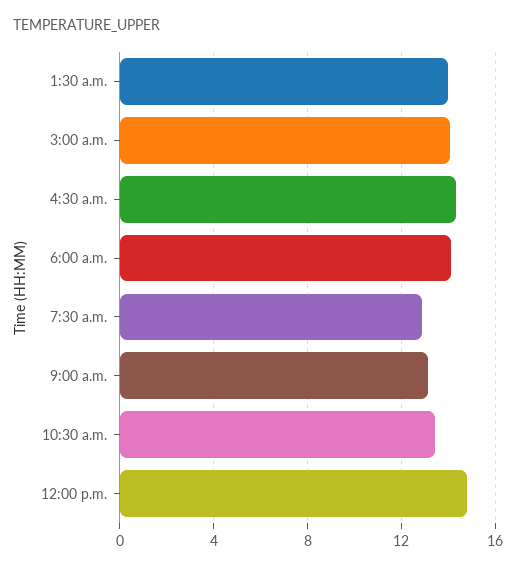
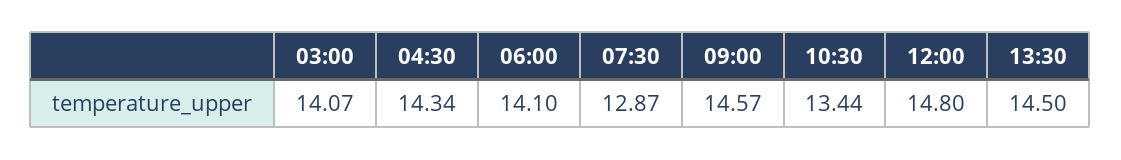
1:30 a.m.: 14 -> none
9:00 a.m.: 13 -> 14.57
13:30: none -> 14.5

